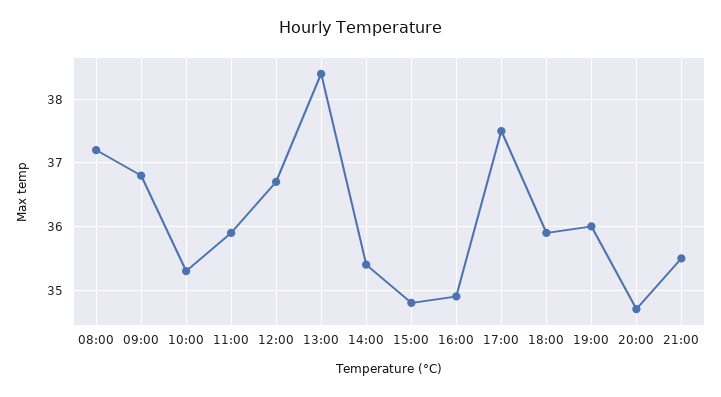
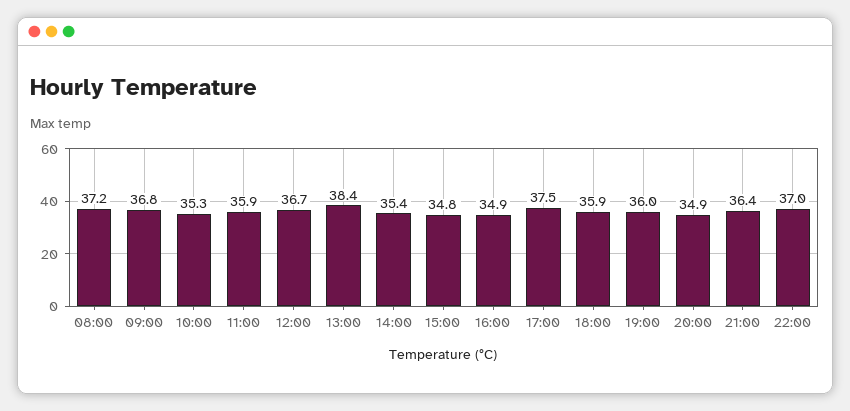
20:00: 34.7 -> 34.9
21:00: 35.5 -> 36.4
22:00: none -> 37

